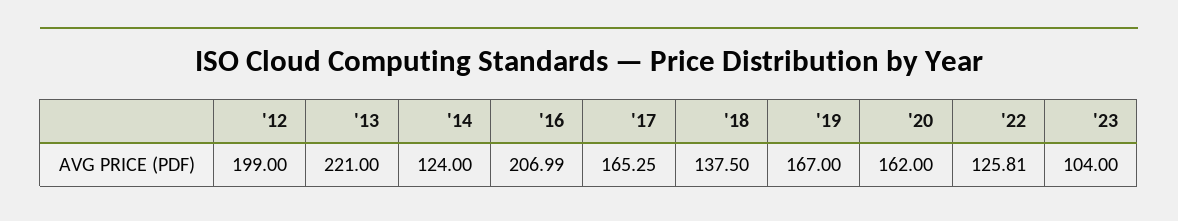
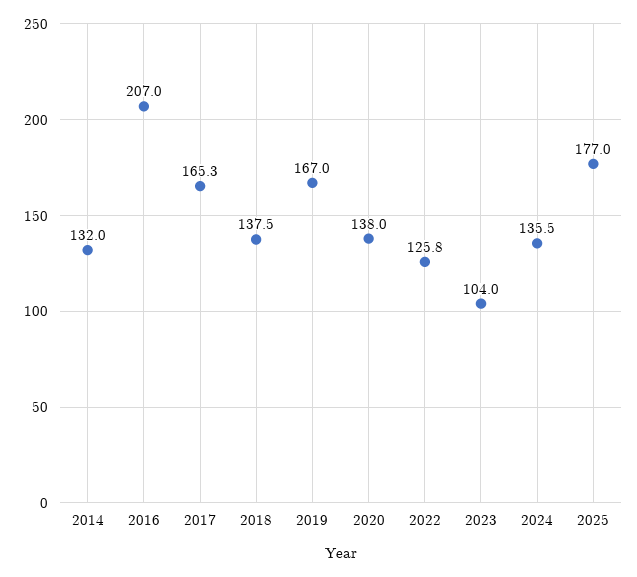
'12: 199 -> none
'13: 221 -> none
'14: 124 -> 132
'20: 162 -> 138
2024: none -> 135.5
2025: none -> 177

